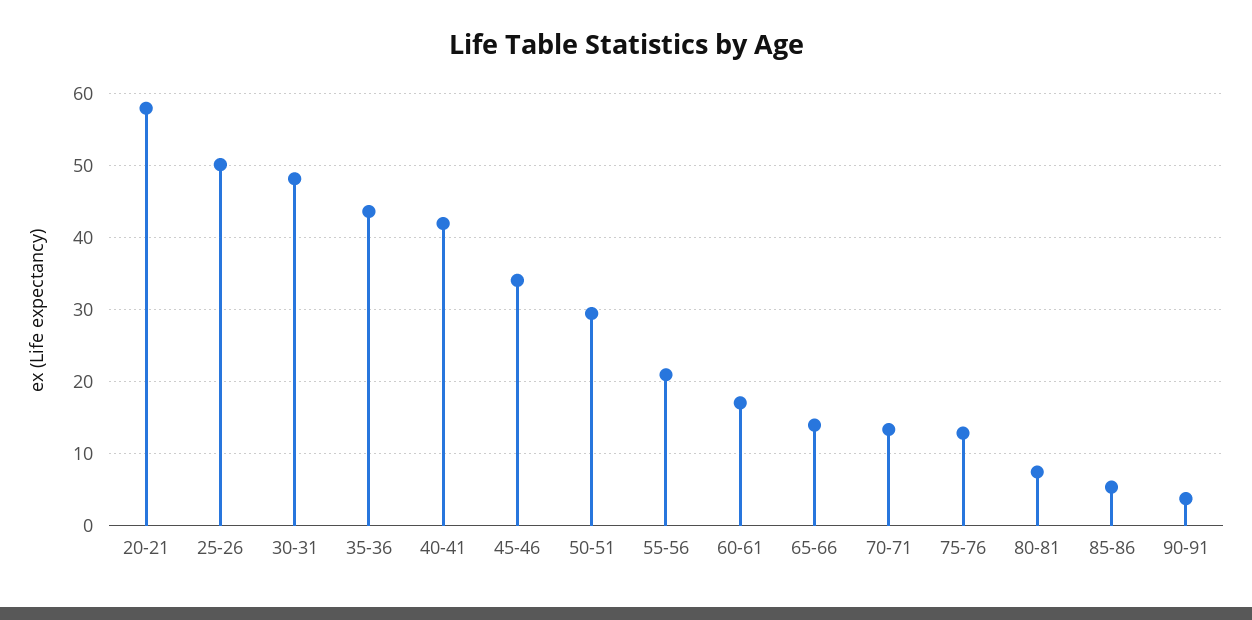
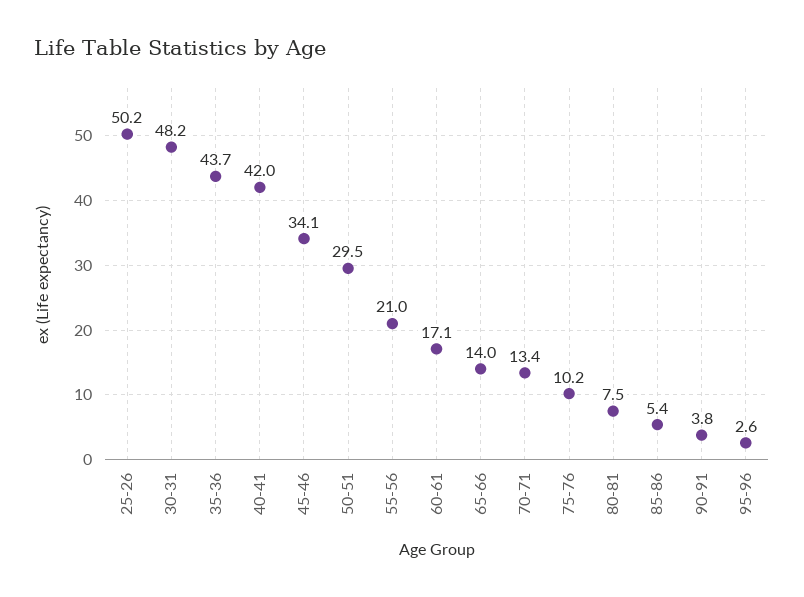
20-21: 58 -> none
75-76: 13 -> 10.2
95-96: none -> 2.6

